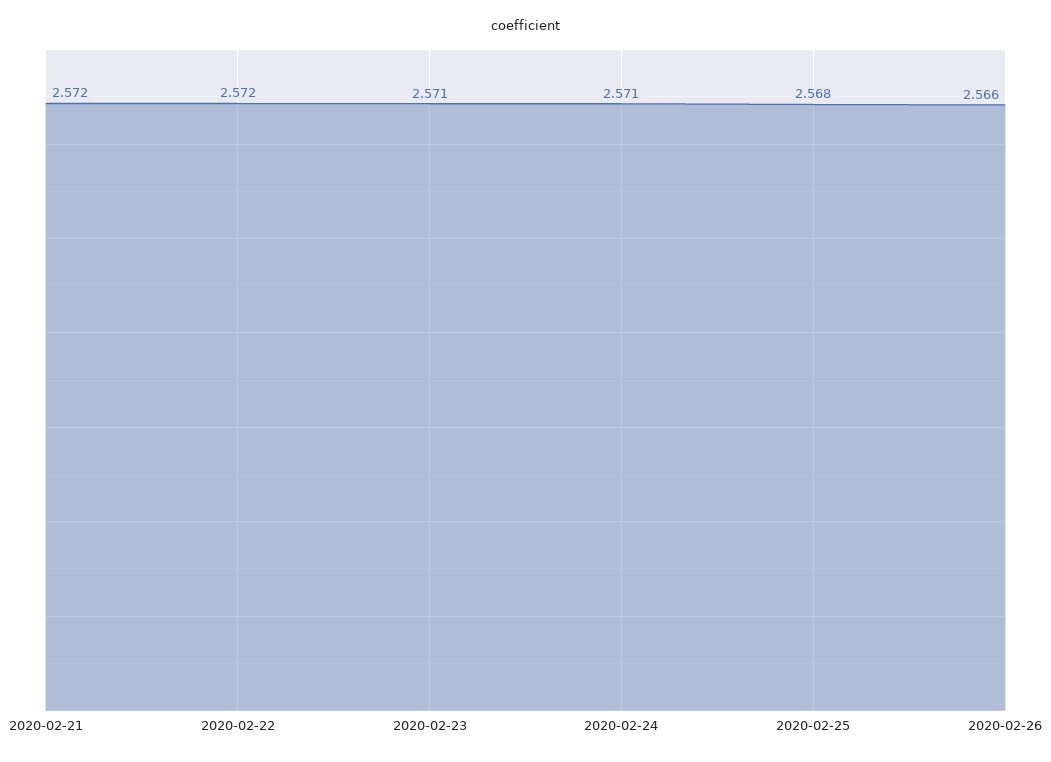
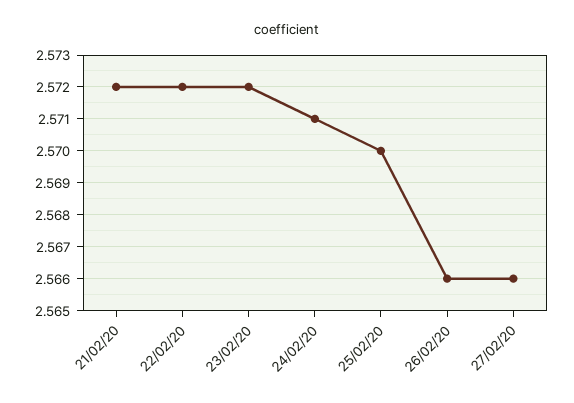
2020-02-23: 2.571 -> 2.572
2020-02-25: 2.568 -> 2.57
27/02/20: none -> 2.566

